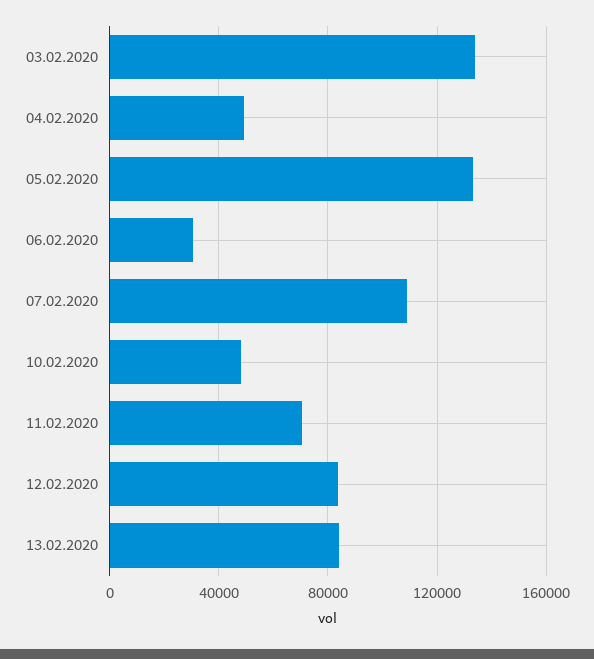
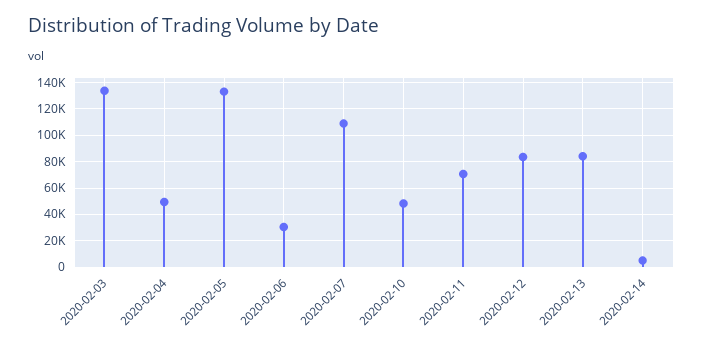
2020-02-14: none -> 5000

